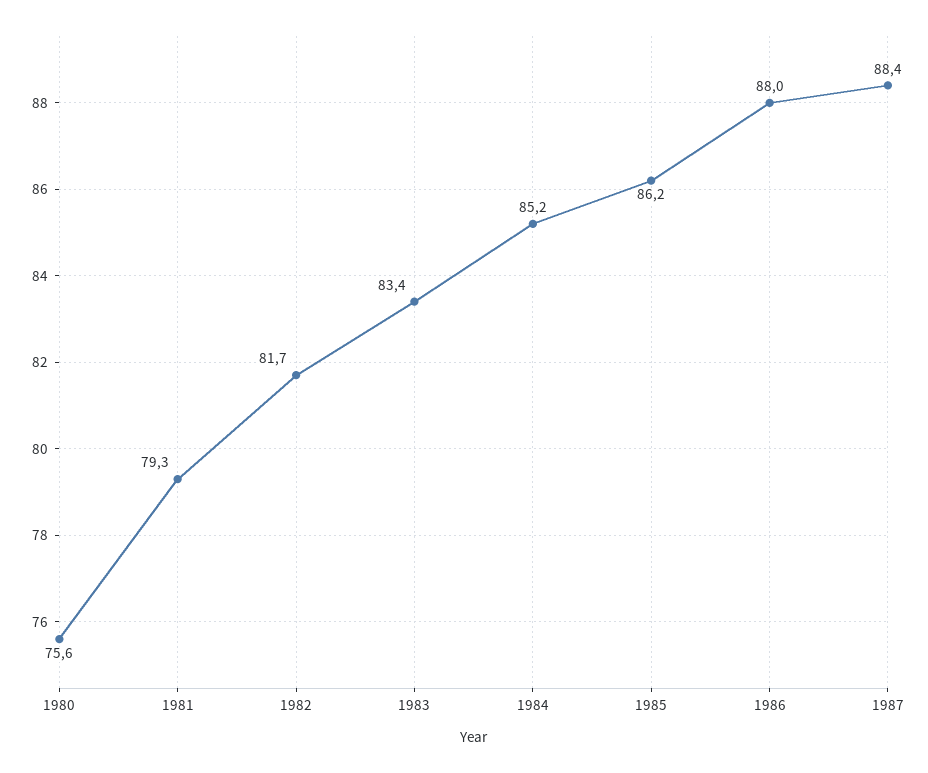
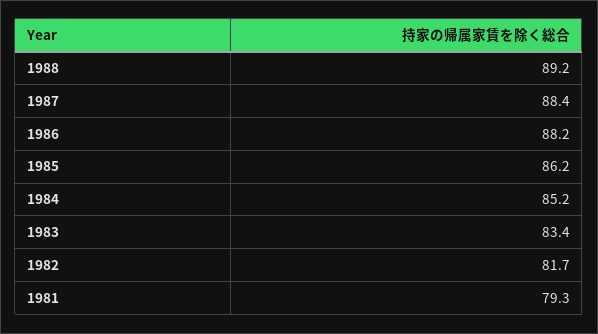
1980: 75.6 -> none
1986: 88 -> 88.2
1988: none -> 89.2

